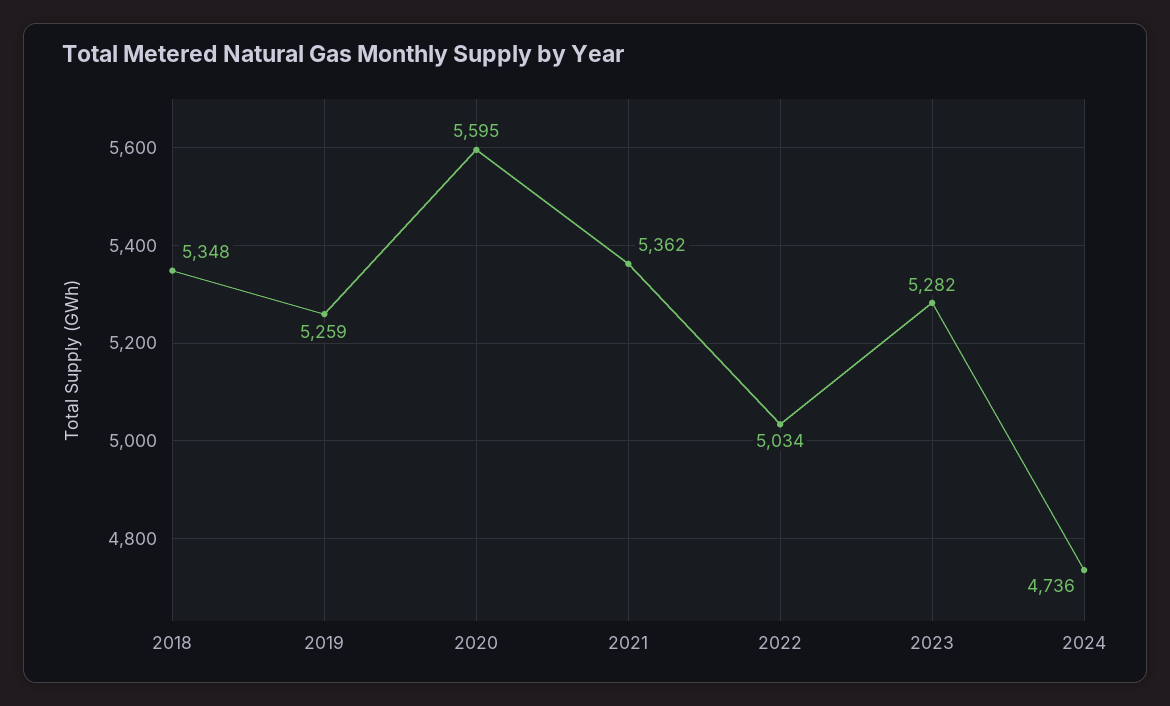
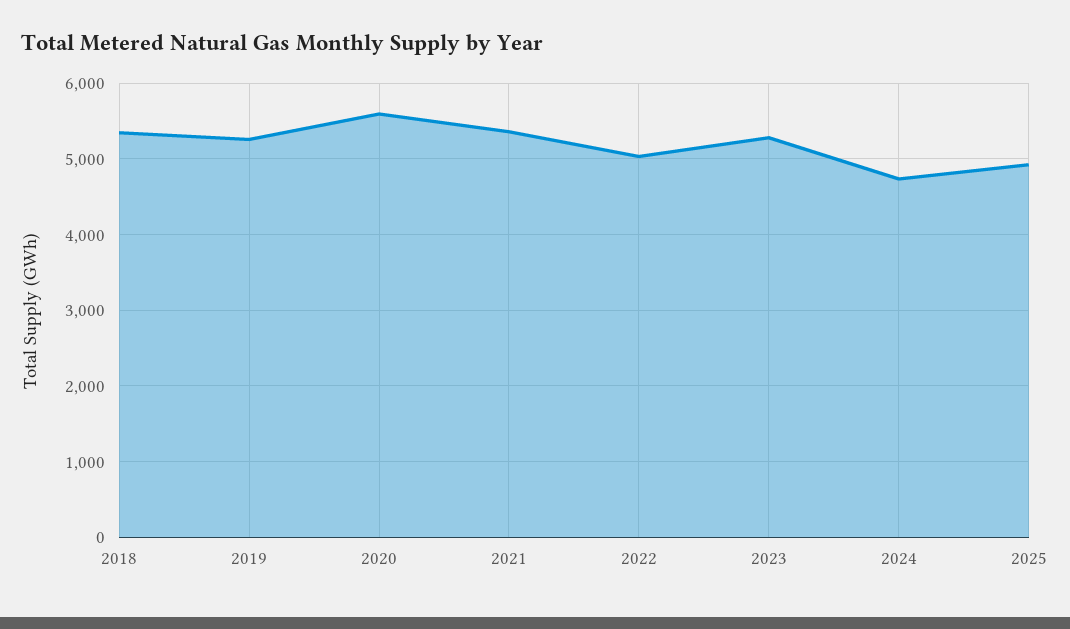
2025: none -> 4900

